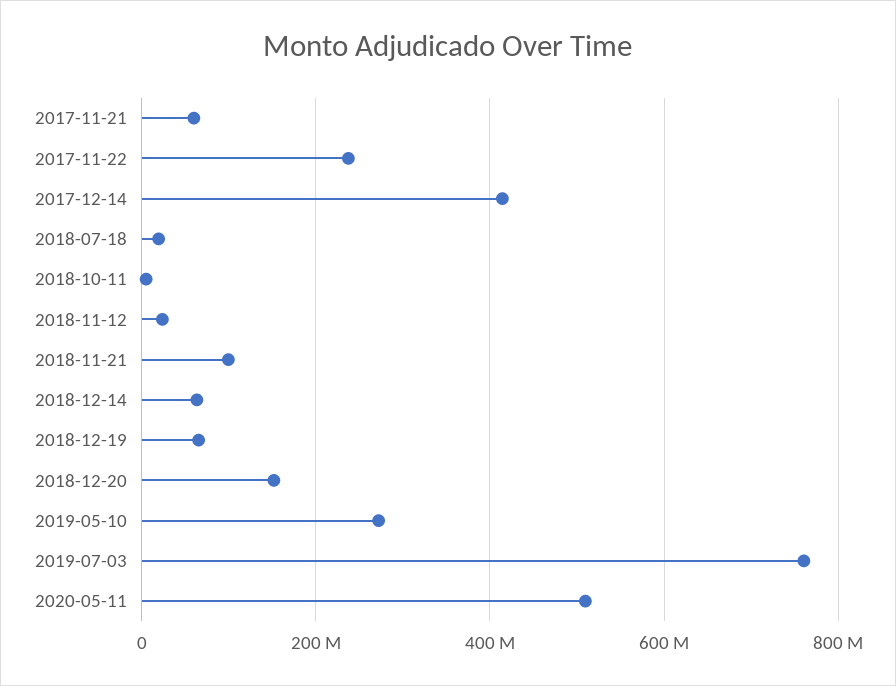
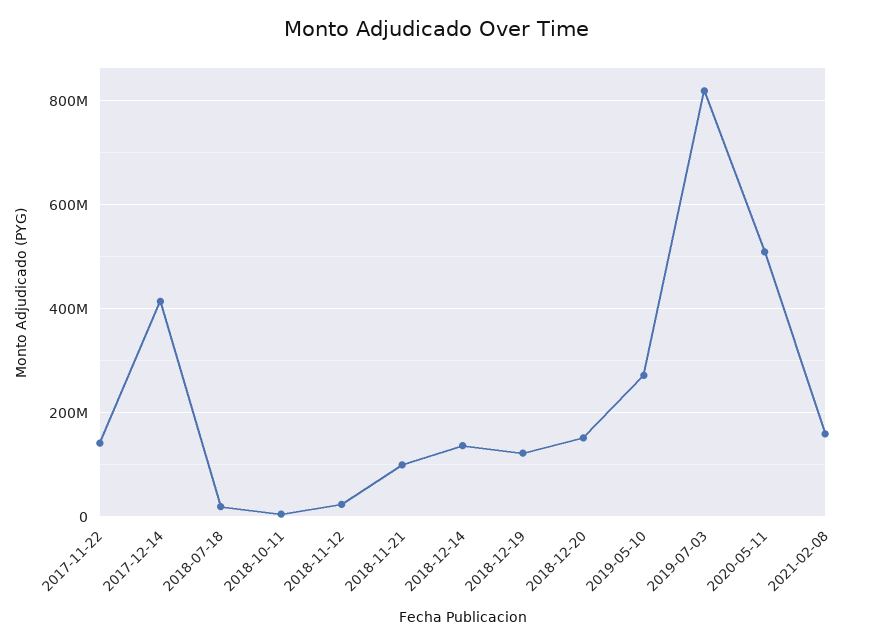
2017-11-21: 60000000 -> none
2017-11-22: 240000000 -> 140000000
2018-12-14: 60000000 -> 140000000
2018-12-19: 60000000 -> 120000000
2019-07-03: 760000000 -> 820000000
2021-02-08: none -> 160000000

